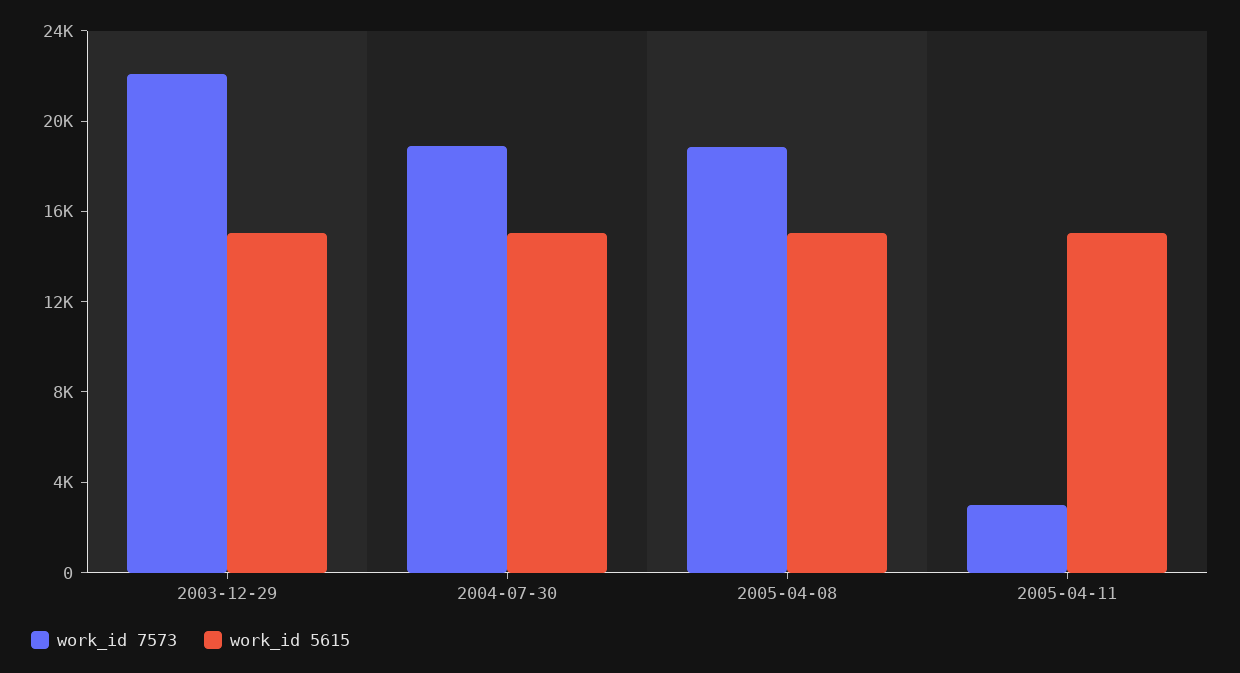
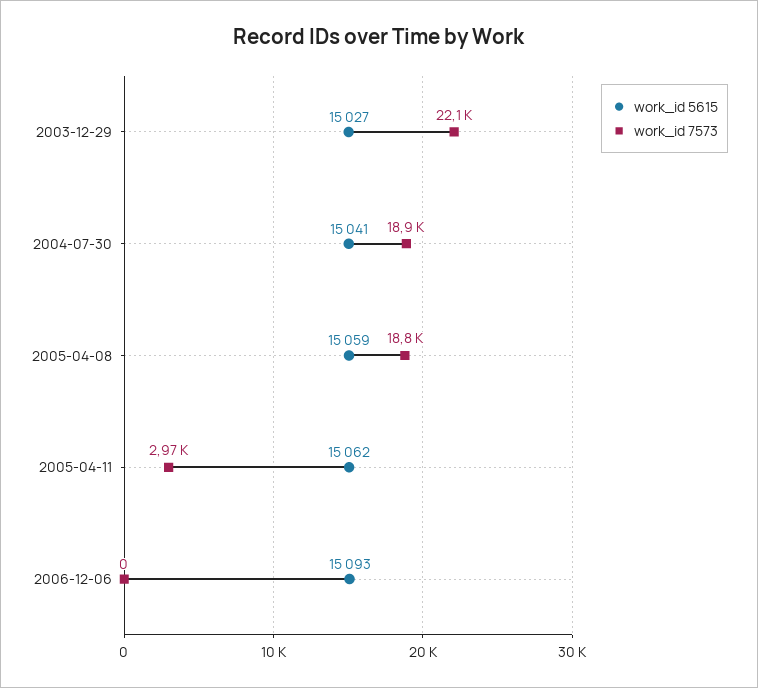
work_id 5615, 2006-12-06: none -> 15093
work_id 7573, 2006-12-06: none -> 0

